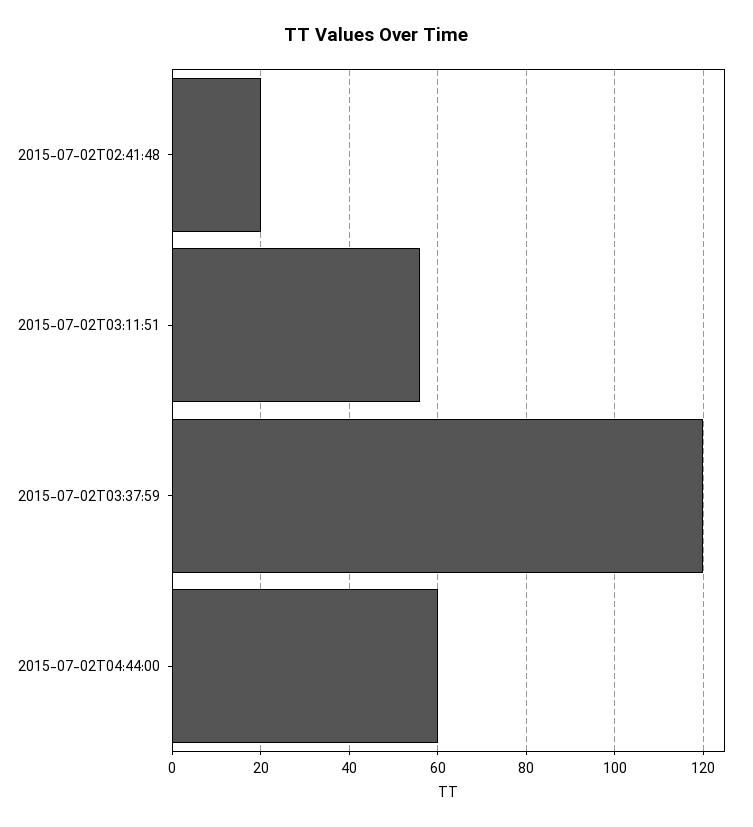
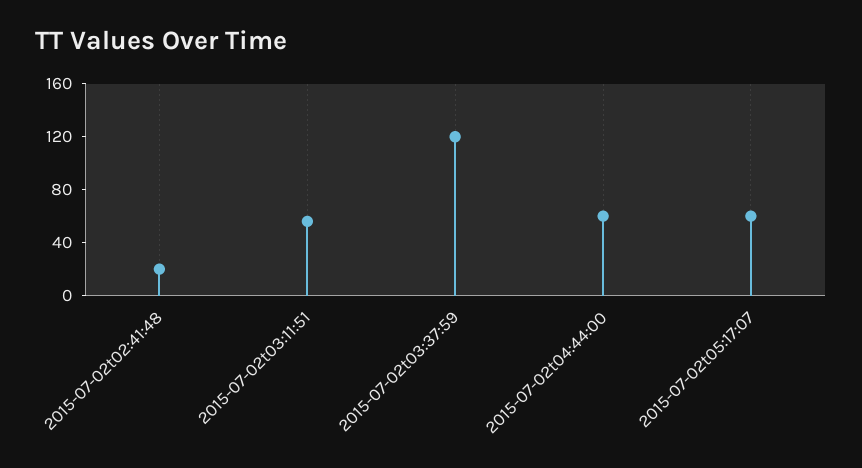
2015-07-02t05:17:07: none -> 60

